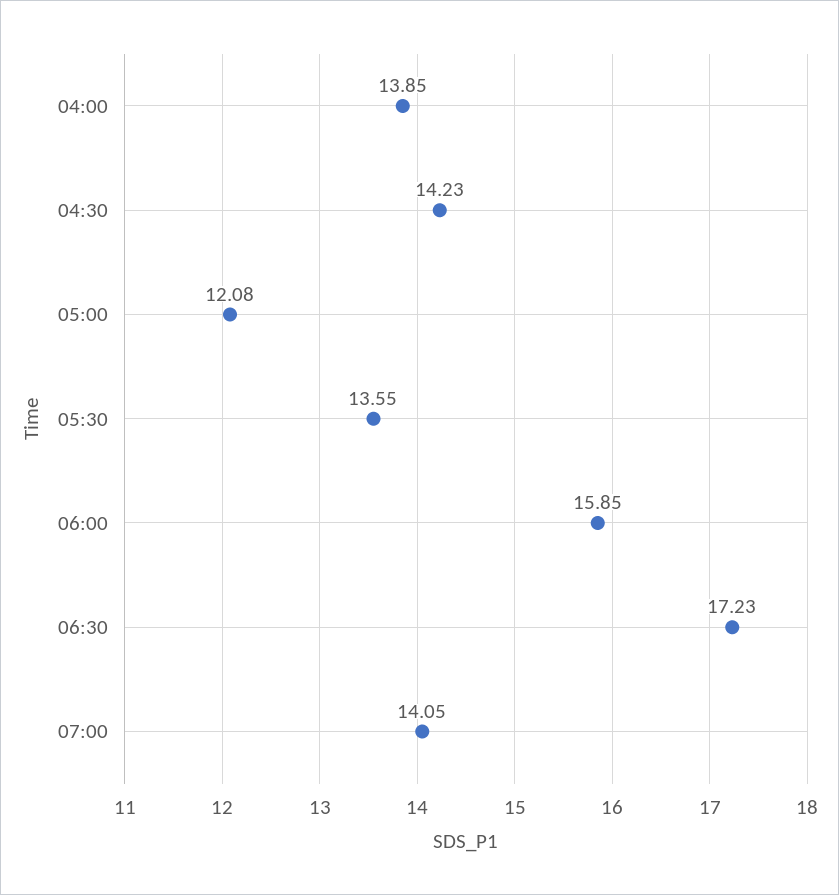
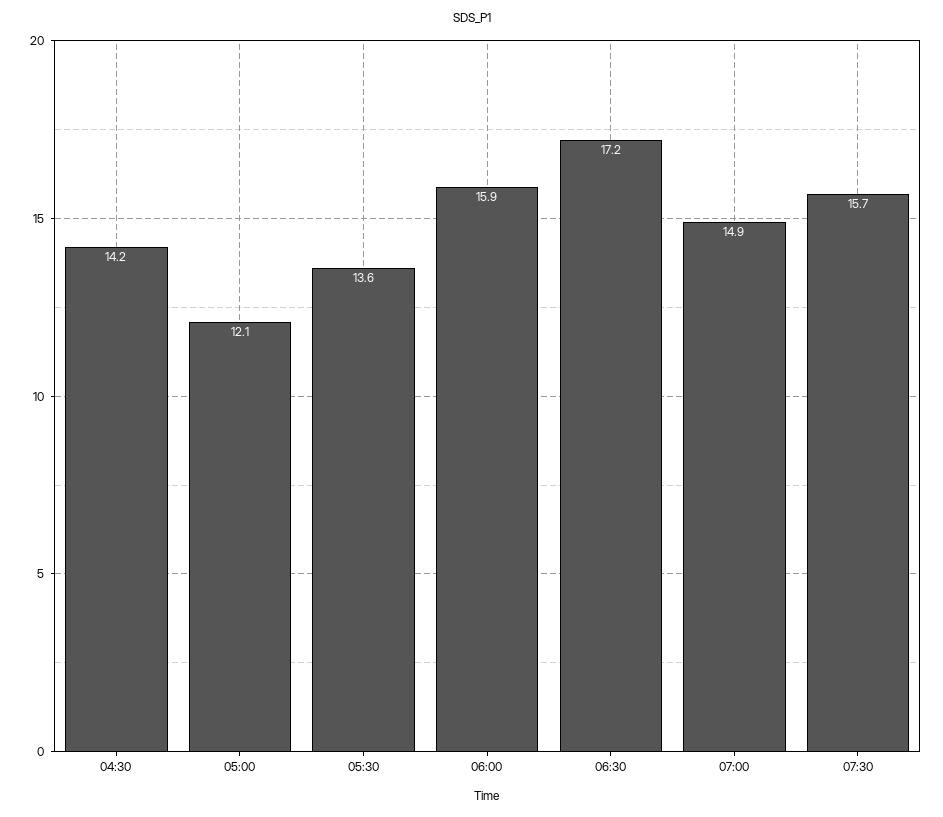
04:00: 13.85 -> none
07:00: 14.05 -> 14.9
07:30: none -> 15.7

